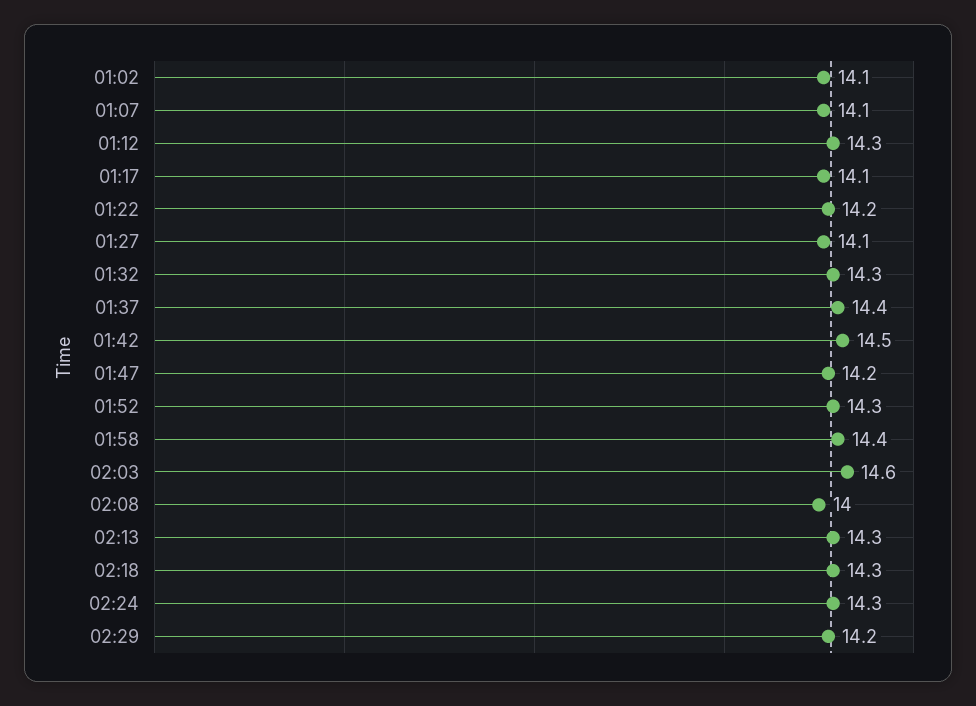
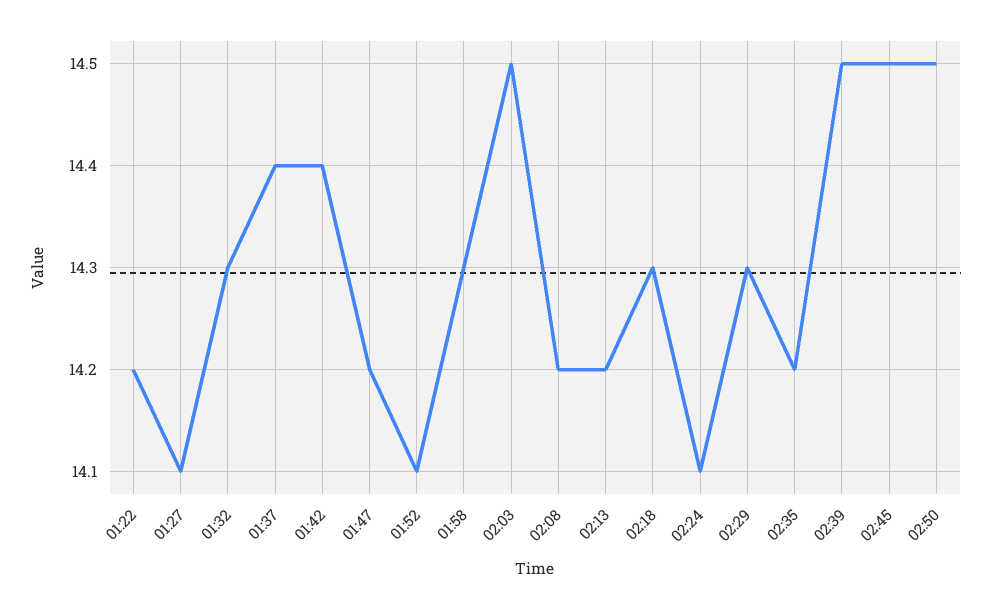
01:02: 14.1 -> none
01:07: 14.1 -> none
01:12: 14.3 -> none
01:17: 14.1 -> none
01:42: 14.5 -> 14.4
01:52: 14.3 -> 14.1
01:58: 14.4 -> 14.3
02:03: 14.6 -> 14.5
02:08: 14 -> 14.2
02:13: 14.3 -> 14.2
02:24: 14.3 -> 14.1
02:29: 14.2 -> 14.3
02:35: none -> 14.2
02:39: none -> 14.5
02:45: none -> 14.5
02:50: none -> 14.5

